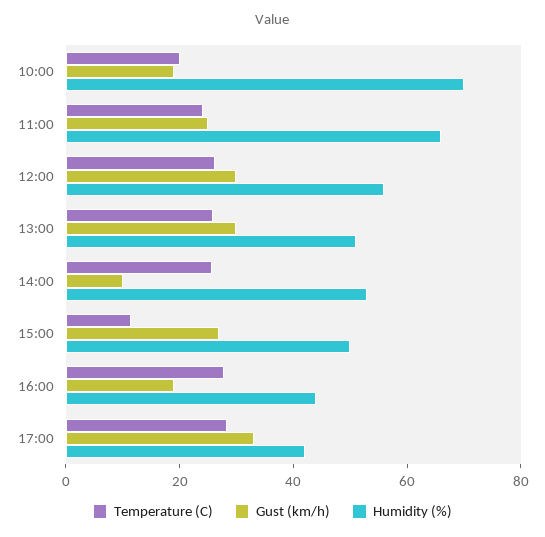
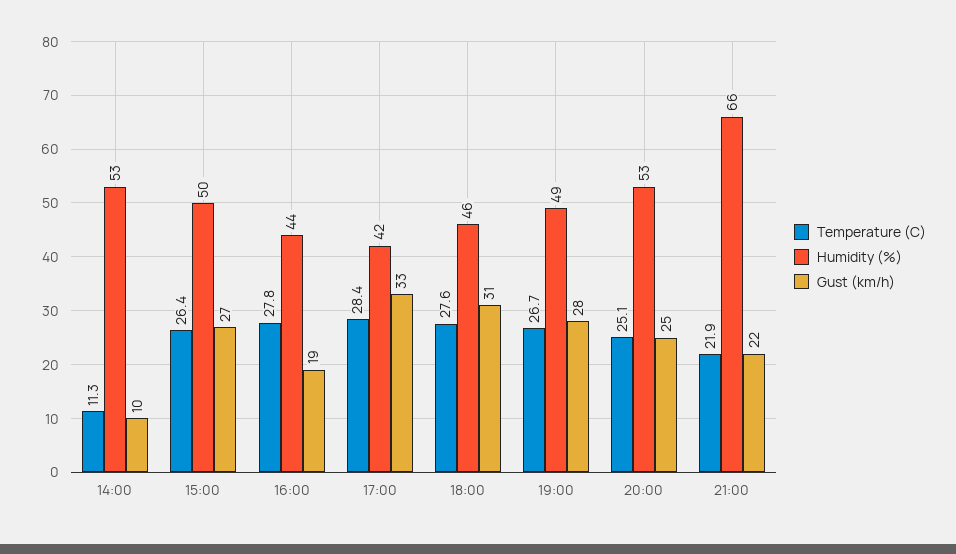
Temperature (C), 10:00: 20 -> none
Gust (km/h), 10:00: 20 -> none
Humidity (%), 10:00: 70 -> none
Temperature (C), 11:00: 25 -> none
Gust (km/h), 11:00: 25 -> none
Humidity (%), 11:00: 65 -> none
Temperature (C), 12:00: 25 -> none
Gust (km/h), 12:00: 30 -> none
Humidity (%), 12:00: 55 -> none
Temperature (C), 13:00: 25 -> none
Gust (km/h), 13:00: 30 -> none
Humidity (%), 13:00: 50 -> none
Temperature (C), 14:00: 25 -> 11.3
Temperature (C), 15:00: 10 -> 26.4
Temperature (C), 18:00: none -> 27.6
Humidity (%), 18:00: none -> 46
Gust (km/h), 18:00: none -> 31
Temperature (C), 19:00: none -> 26.7
Humidity (%), 19:00: none -> 49
Gust (km/h), 19:00: none -> 28
Temperature (C), 20:00: none -> 25.1
Humidity (%), 20:00: none -> 53
Gust (km/h), 20:00: none -> 25
Temperature (C), 21:00: none -> 21.9
Humidity (%), 21:00: none -> 66
Gust (km/h), 21:00: none -> 22

